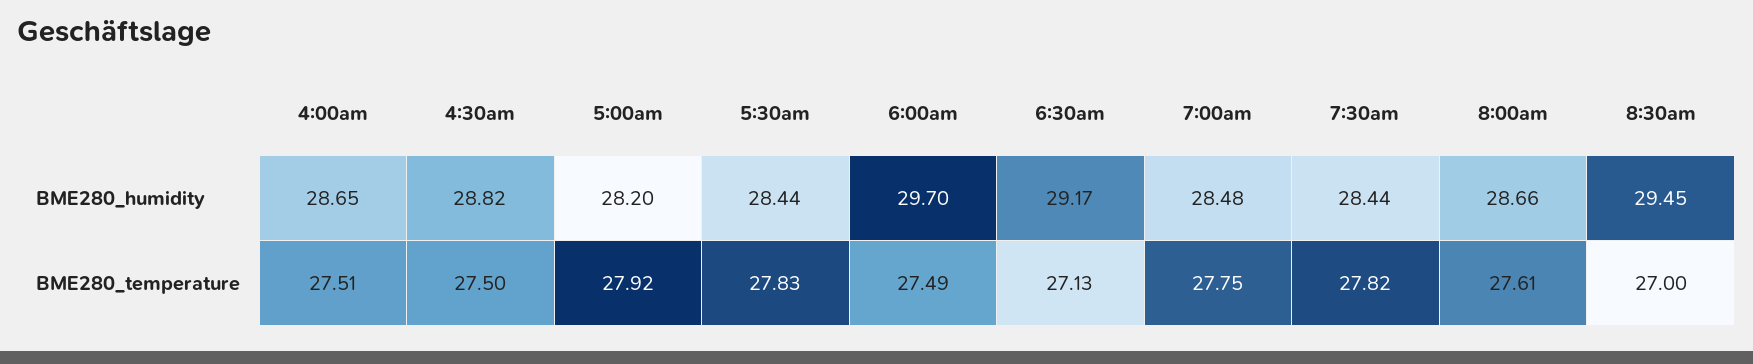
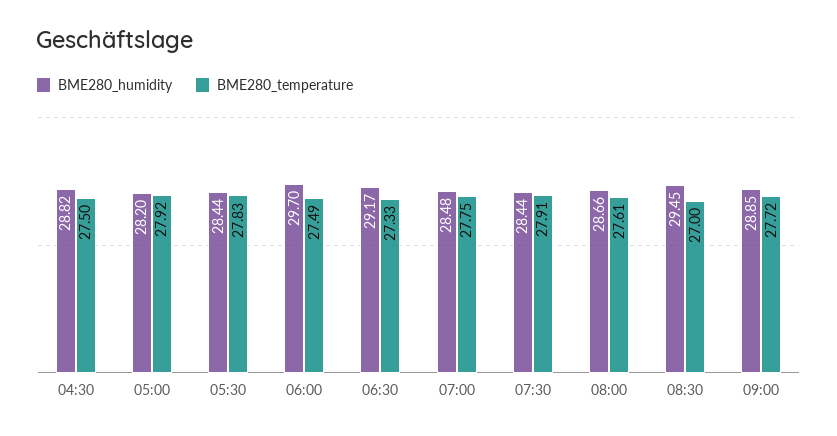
BME280_humidity, 4:00am: 28.65 -> none
BME280_temperature, 4:00am: 27.51 -> none
BME280_temperature, 6:30am: 27.13 -> 27.33
BME280_temperature, 7:30am: 27.82 -> 27.91
BME280_humidity, 09:00: none -> 28.85
BME280_temperature, 09:00: none -> 27.72

